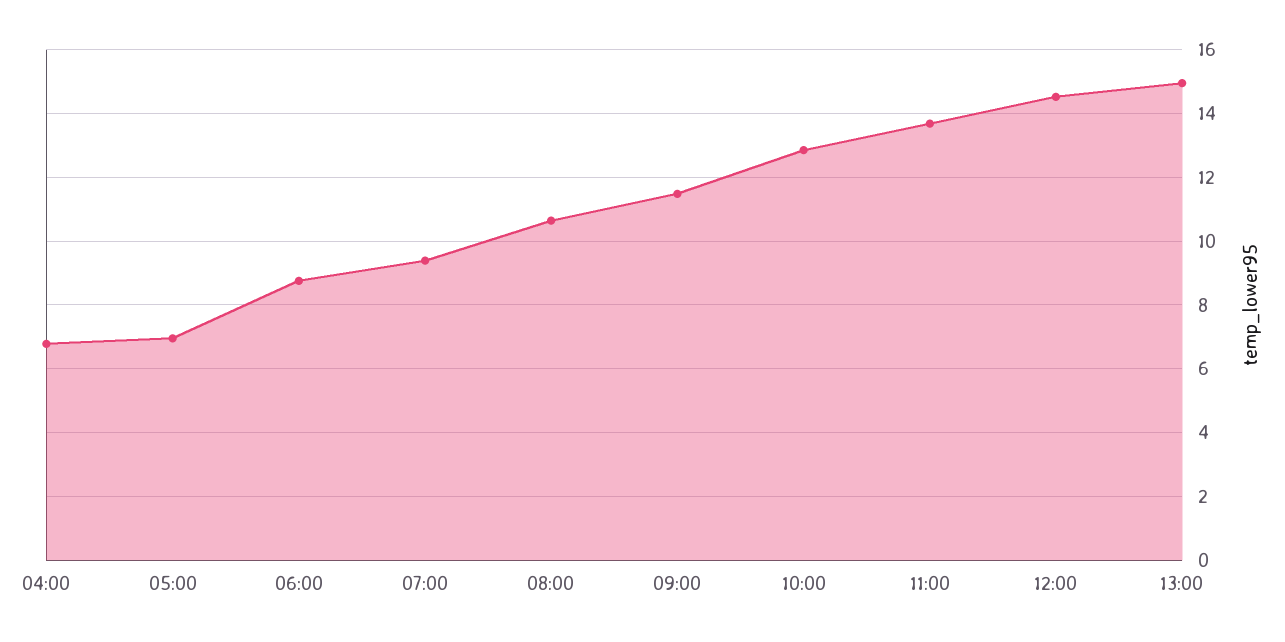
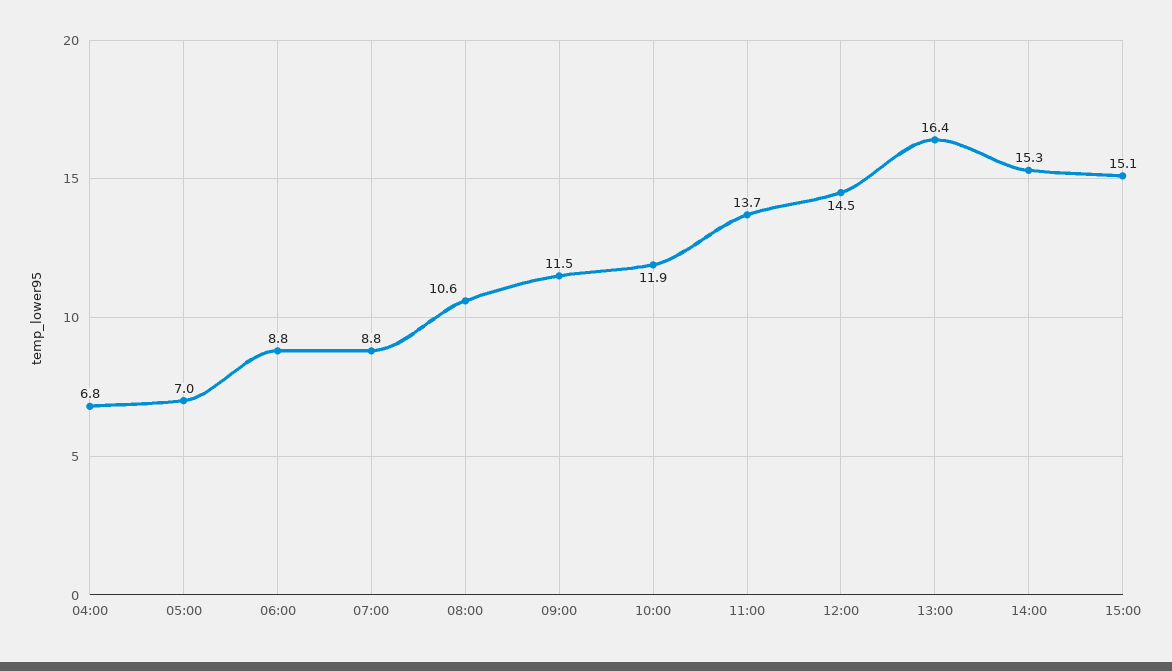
07:00: 9.4 -> 8.8
10:00: 12.8 -> 11.9
13:00: 15 -> 16.4
14:00: none -> 15.3
15:00: none -> 15.1

